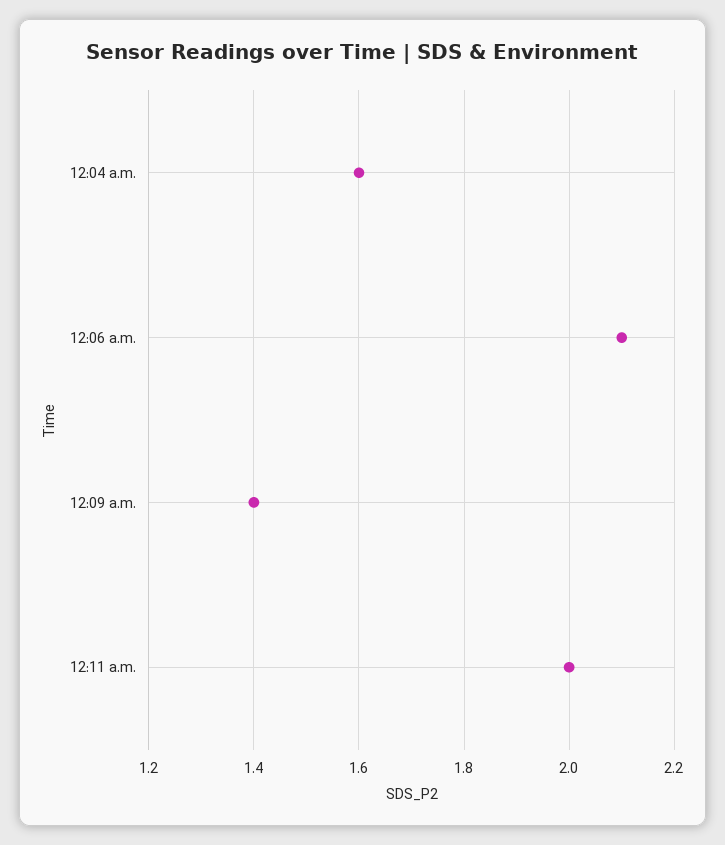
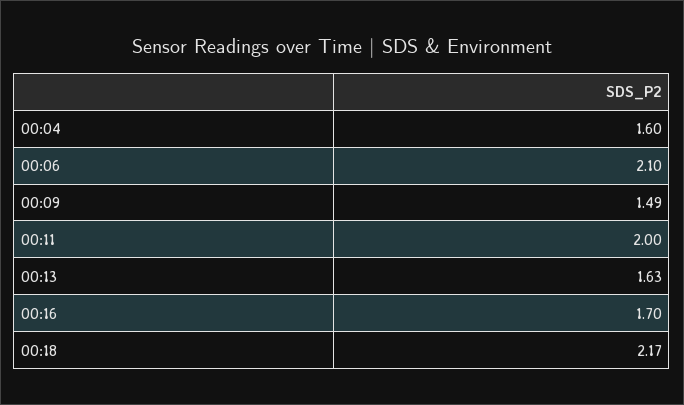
12:09 a.m.: 1.4 -> 1.49
00:13: none -> 1.63
00:16: none -> 1.7
00:18: none -> 2.17

